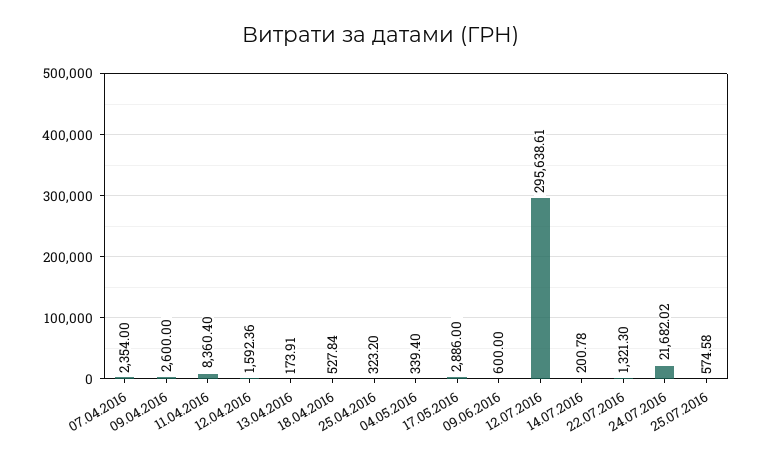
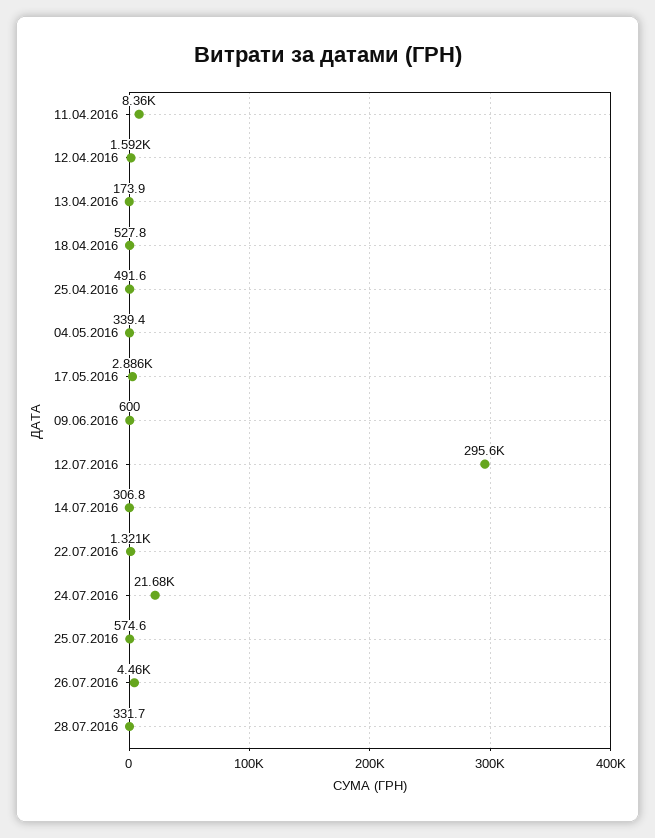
07.04.2016: 2354 -> none
09.04.2016: 2600 -> none
25.04.2016: 323.2 -> 491.6
14.07.2016: 200.78 -> 306.8
26.07.2016: none -> 4460
28.07.2016: none -> 331.7

